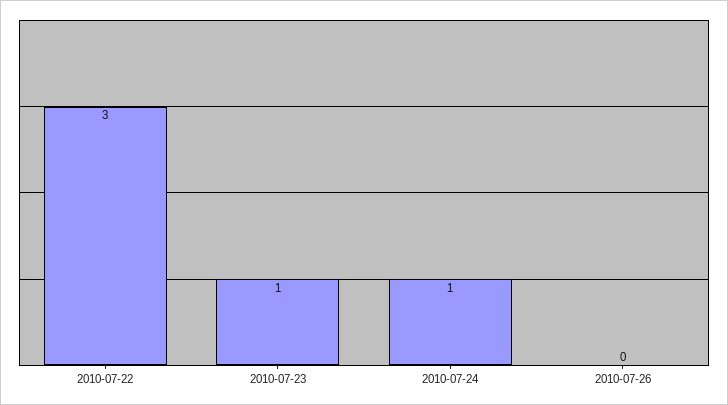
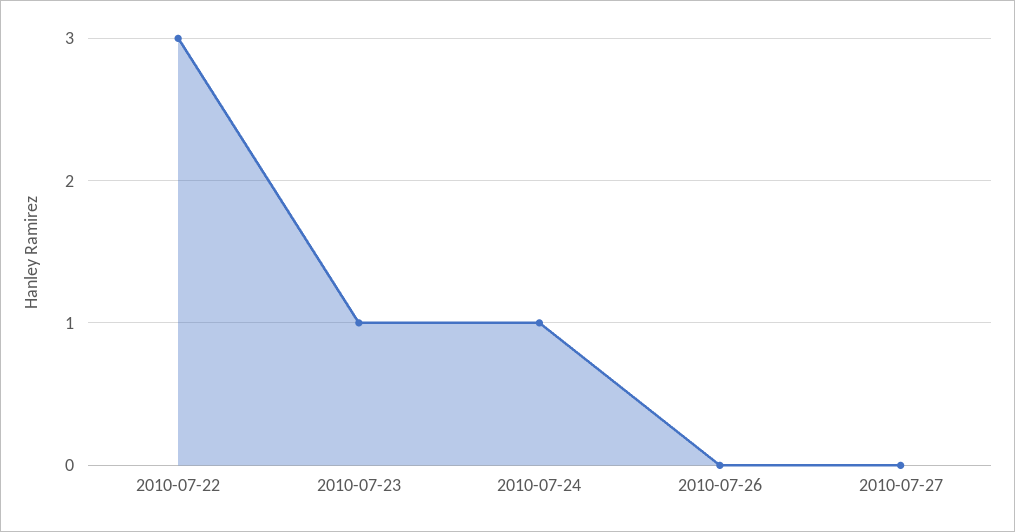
2010-07-27: none -> 0

